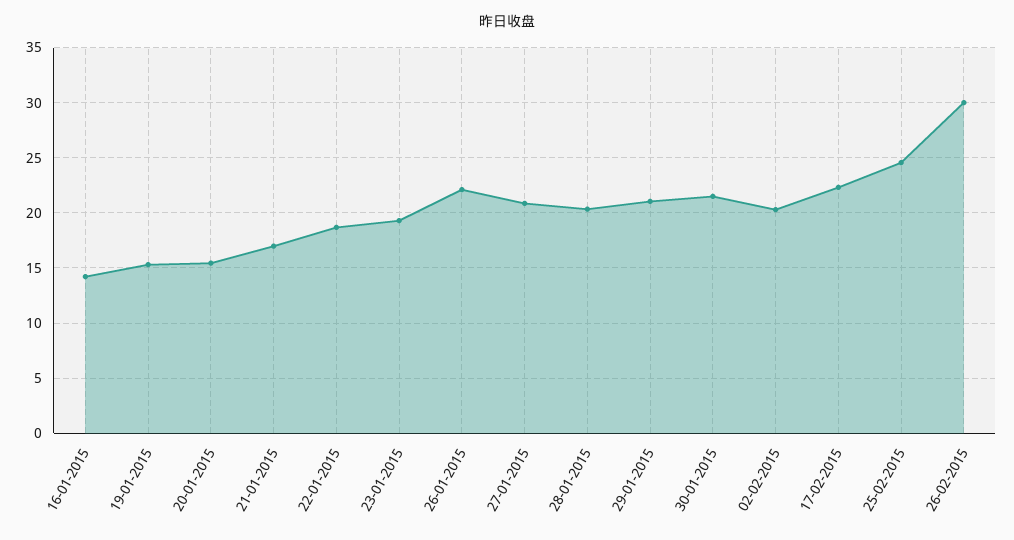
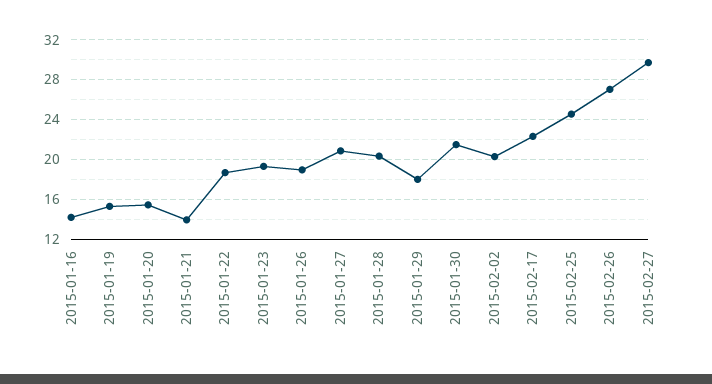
21-01-2015: 17 -> 14
26-01-2015: 22 -> 19
29-01-2015: 21 -> 18
26-02-2015: 30 -> 27
2015-02-27: none -> 30

